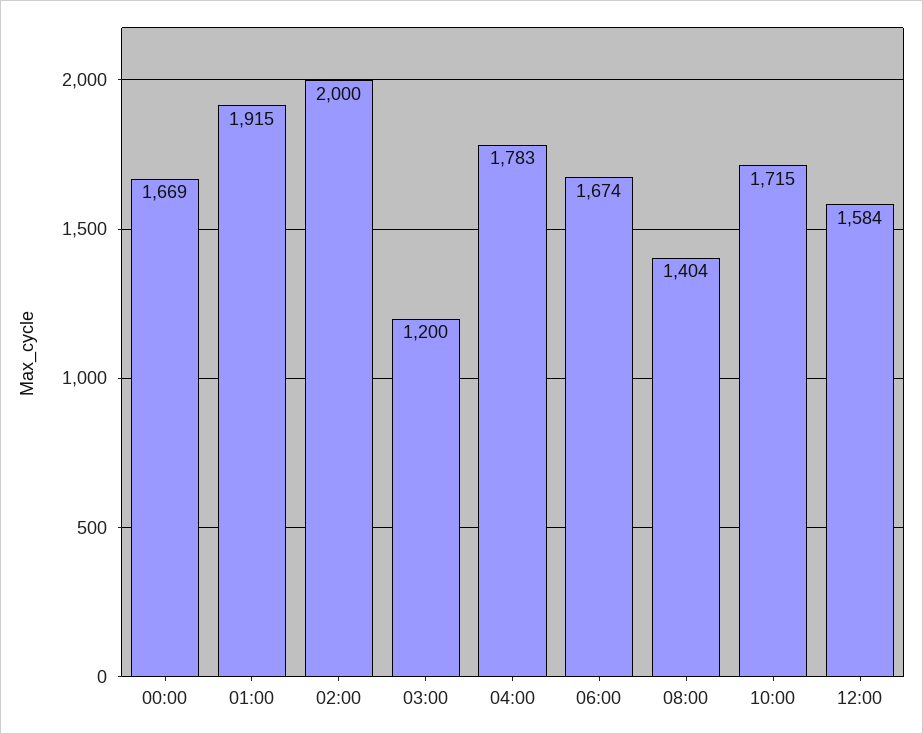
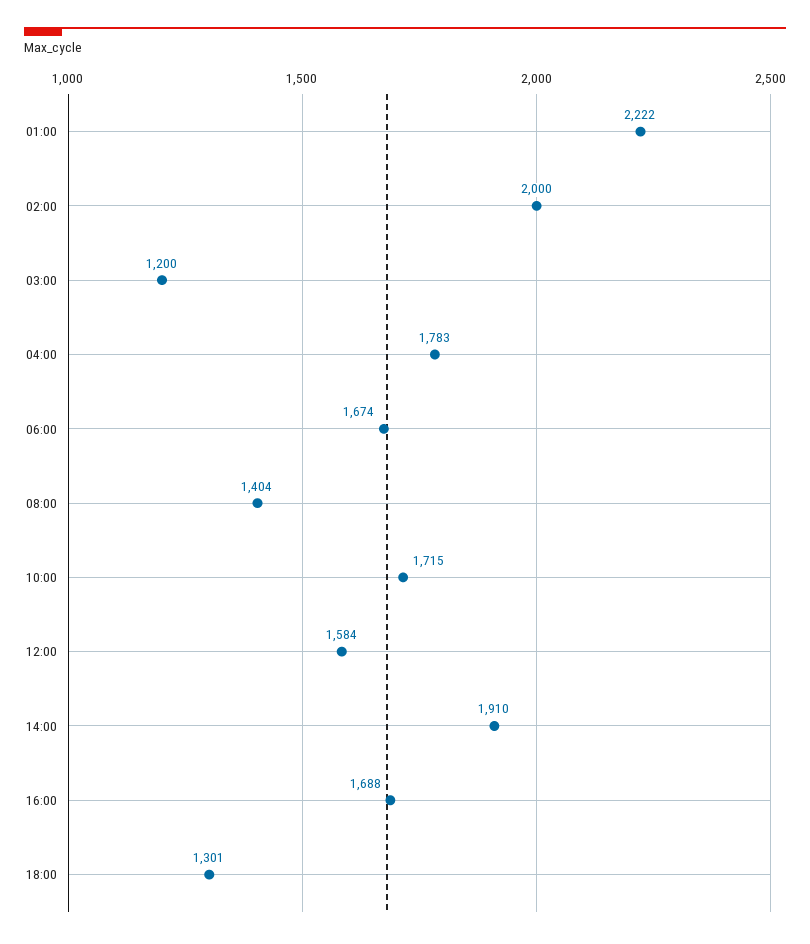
00:00: 1669 -> none
01:00: 1915 -> 2222
14:00: none -> 1910
16:00: none -> 1688
18:00: none -> 1301

